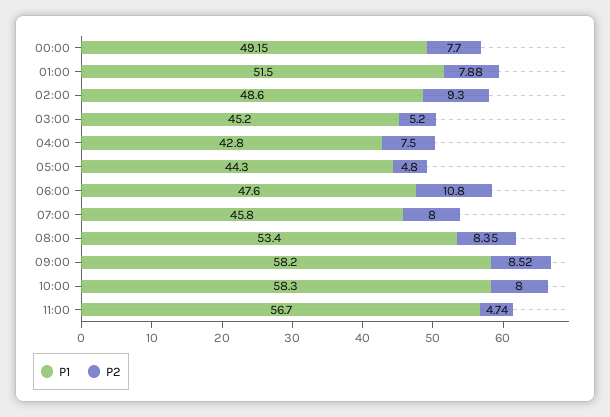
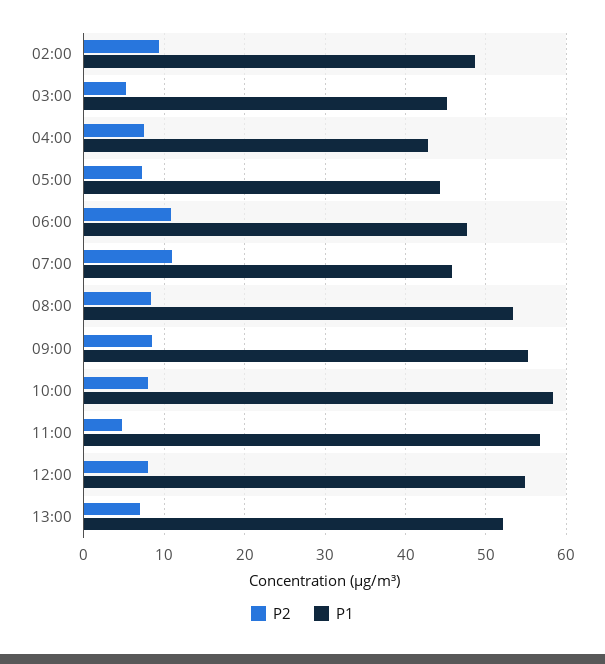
P1, 00:00: 49.15 -> none
P2, 00:00: 7.7 -> none
P1, 01:00: 51.5 -> none
P2, 01:00: 7.88 -> none
P2, 05:00: 4.8 -> 7
P2, 07:00: 8 -> 11
P1, 09:00: 58.2 -> 55
P2, 12:00: none -> 8
P1, 12:00: none -> 55
P2, 13:00: none -> 7
P1, 13:00: none -> 52

